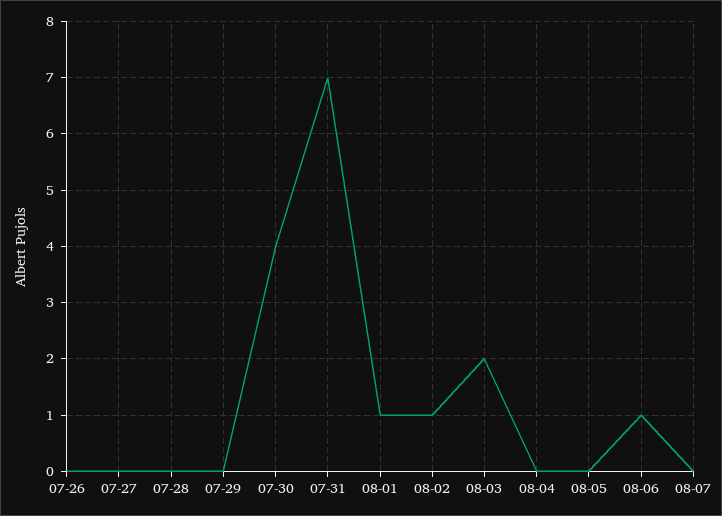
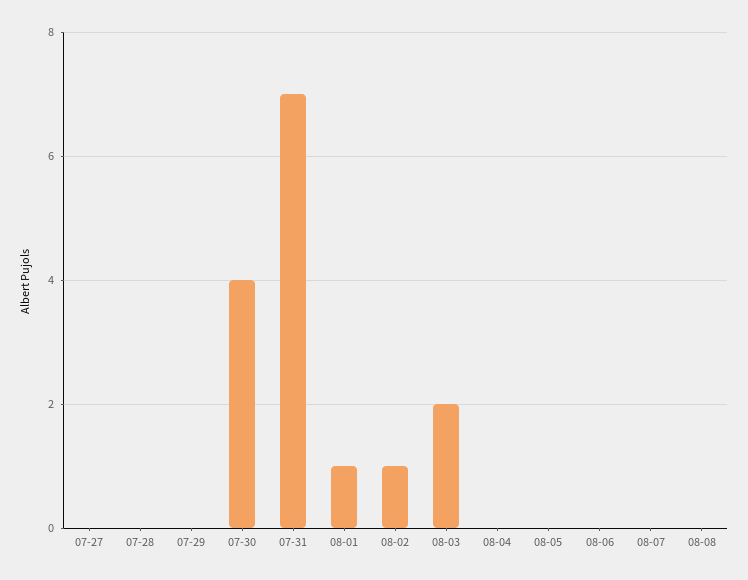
07-26: 0 -> none
08-06: 1 -> 0
08-08: none -> 0

